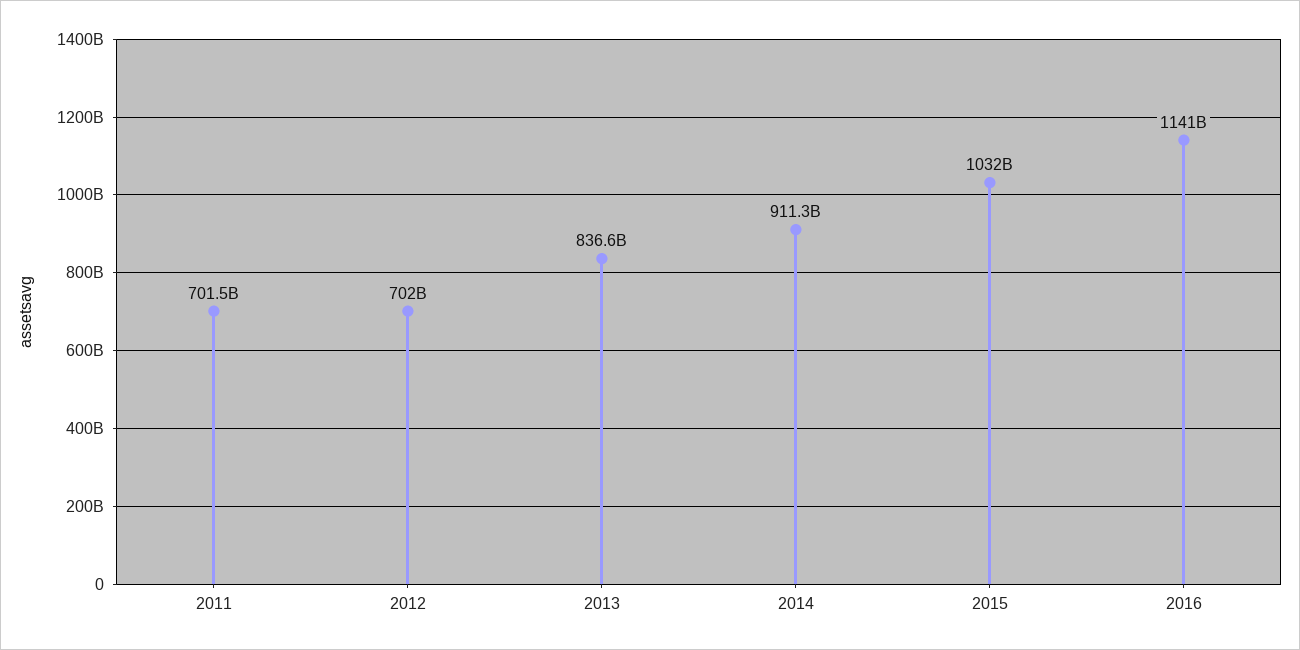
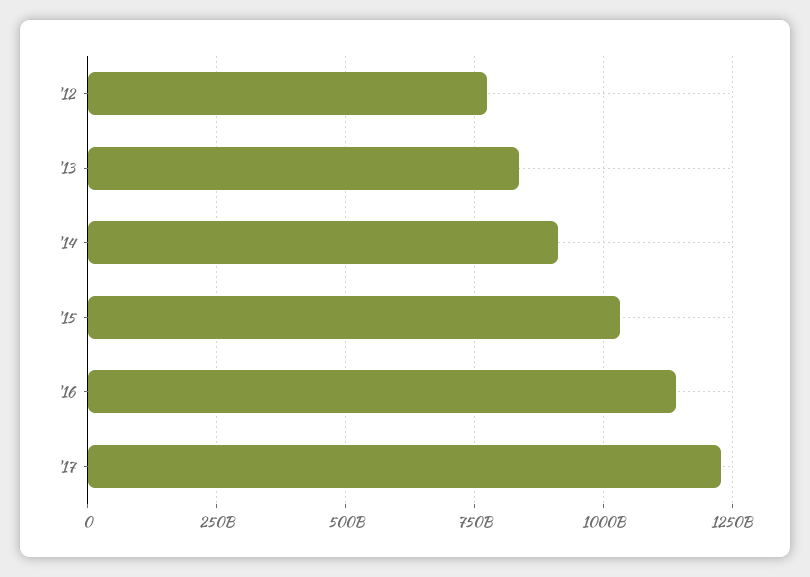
2011: 701500000000 -> none
2012: 702000000000 -> 775000000000
'17: none -> 1225000000000

